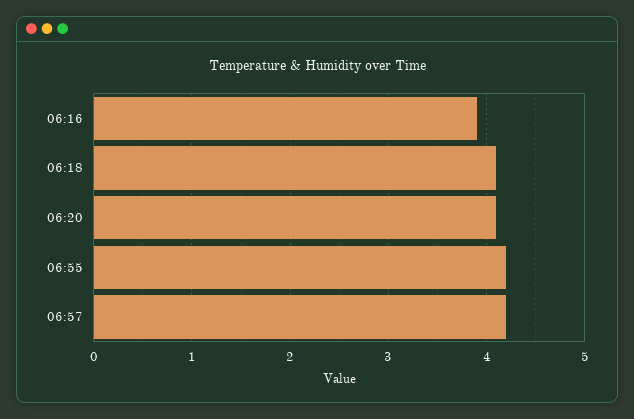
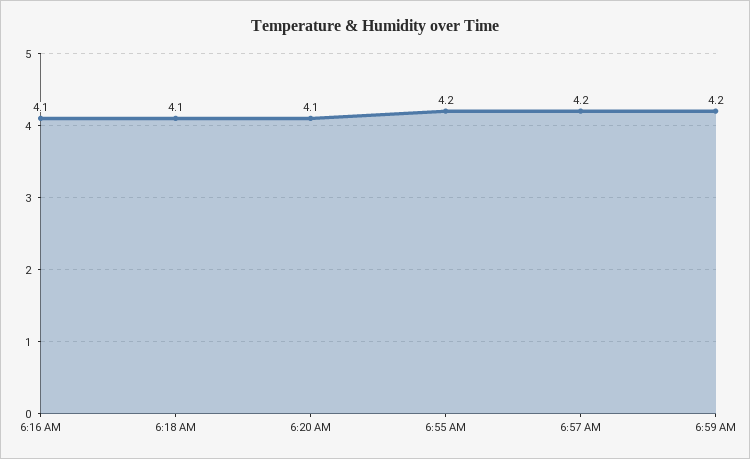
06:16: 3.9 -> 4.1
6:59 AM: none -> 4.2

